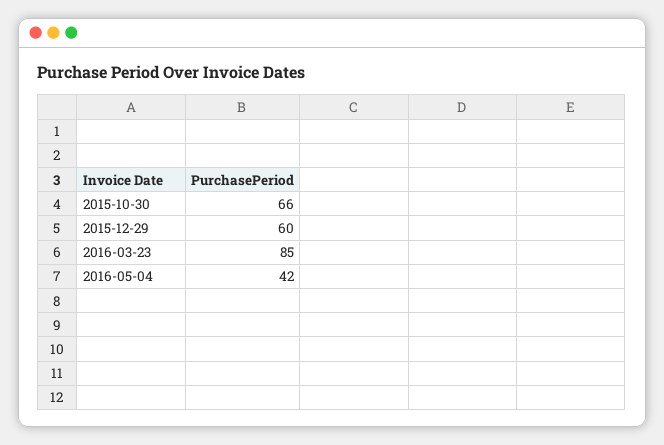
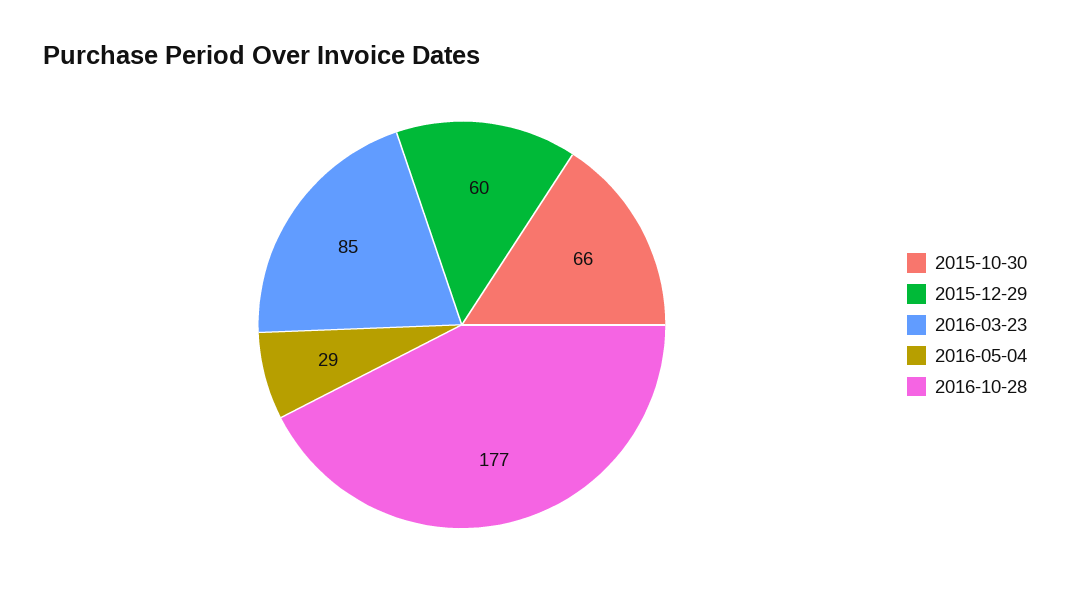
2016-05-04: 42 -> 29
2016-10-28: none -> 177

